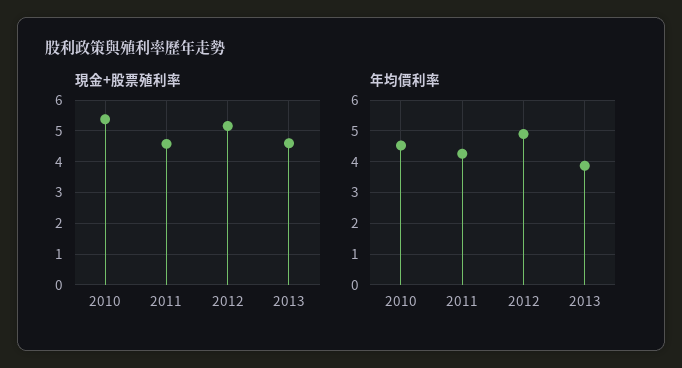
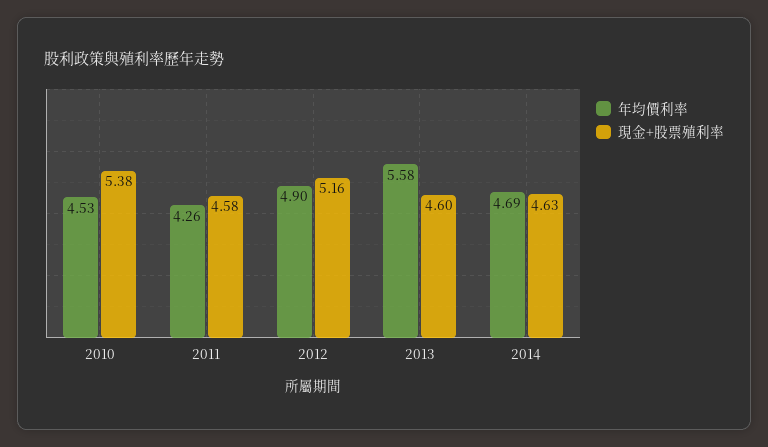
年均價利率, 2013: 3.8 -> 5.58
年均價利率, 2014: none -> 4.69
現金+股票殖利率, 2014: none -> 4.63

